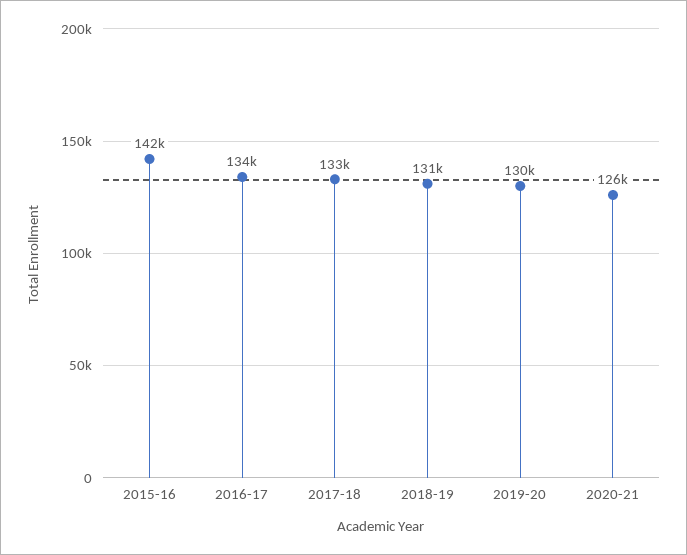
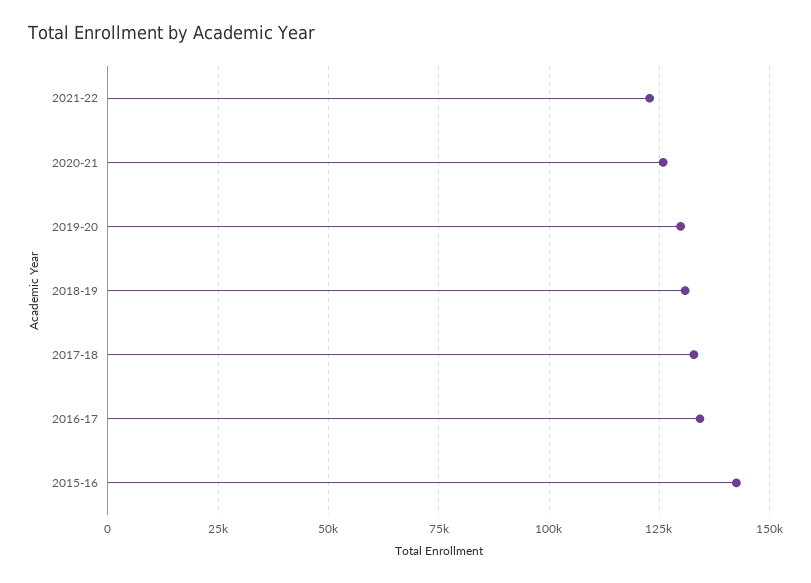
2021-22: none -> 122500

